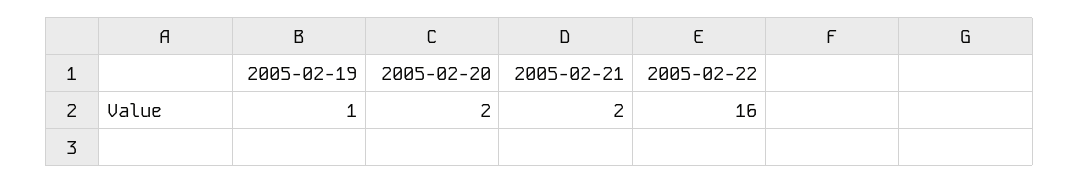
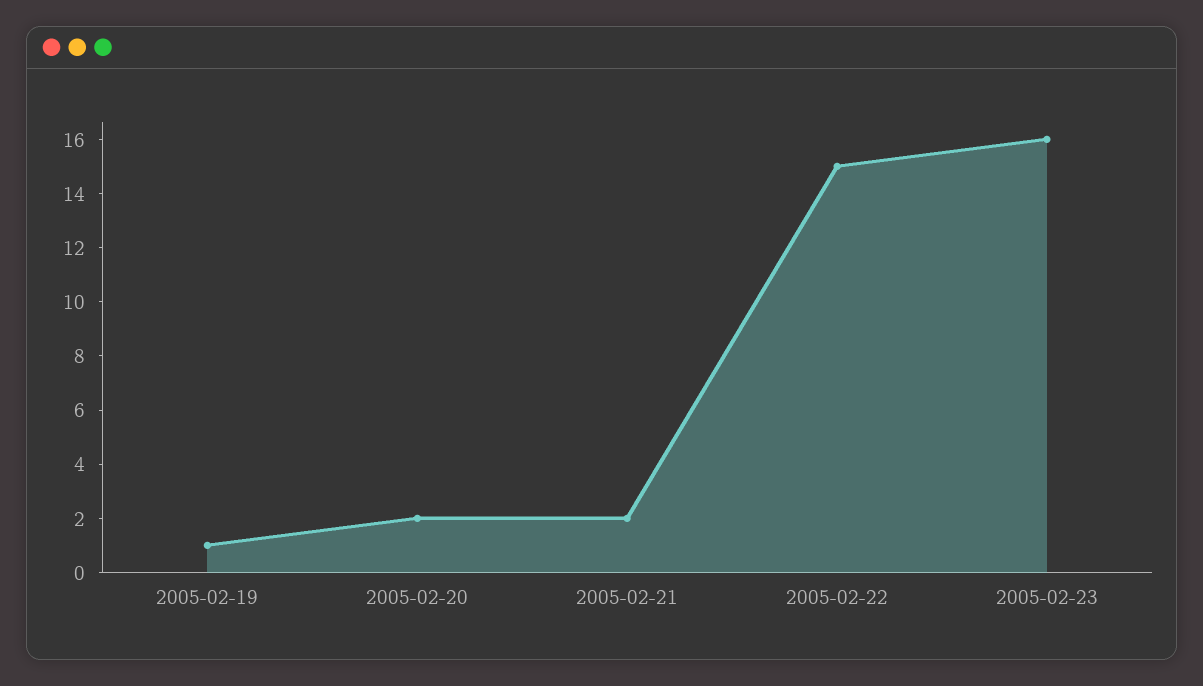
2005-02-22: 16 -> 15
2005-02-23: none -> 16

